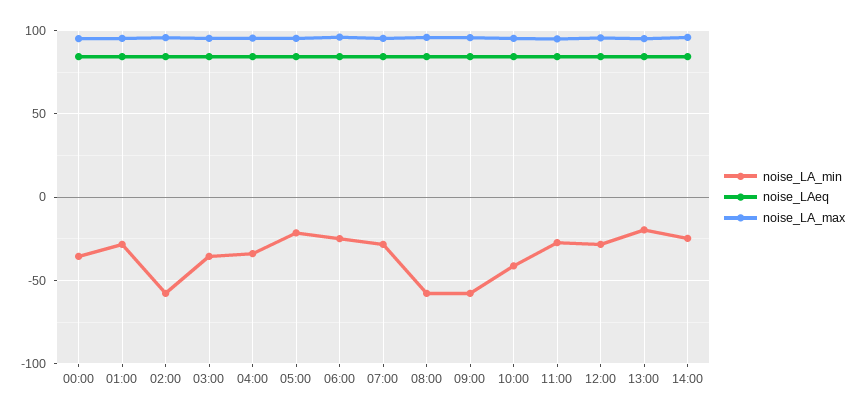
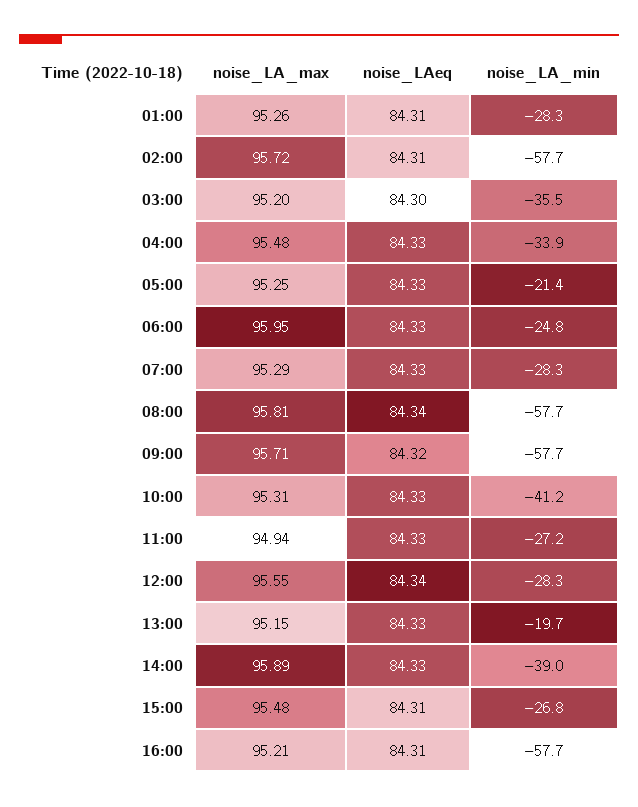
noise_LA_min, 00:00: -35 -> none
noise_LAeq, 00:00: 85 -> none
noise_LA_max, 00:00: 95 -> none
noise_LA_min, 14:00: -25 -> -39
noise_LA_max, 15:00: none -> 95.48
noise_LAeq, 15:00: none -> 84.31
noise_LA_min, 15:00: none -> -26.8
noise_LA_max, 16:00: none -> 95.21
noise_LAeq, 16:00: none -> 84.31
noise_LA_min, 16:00: none -> -57.7

